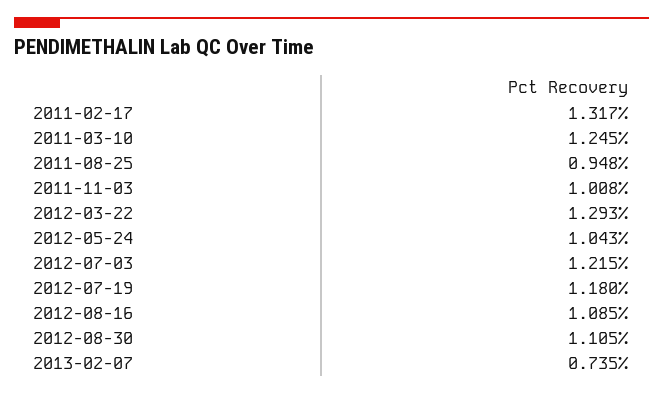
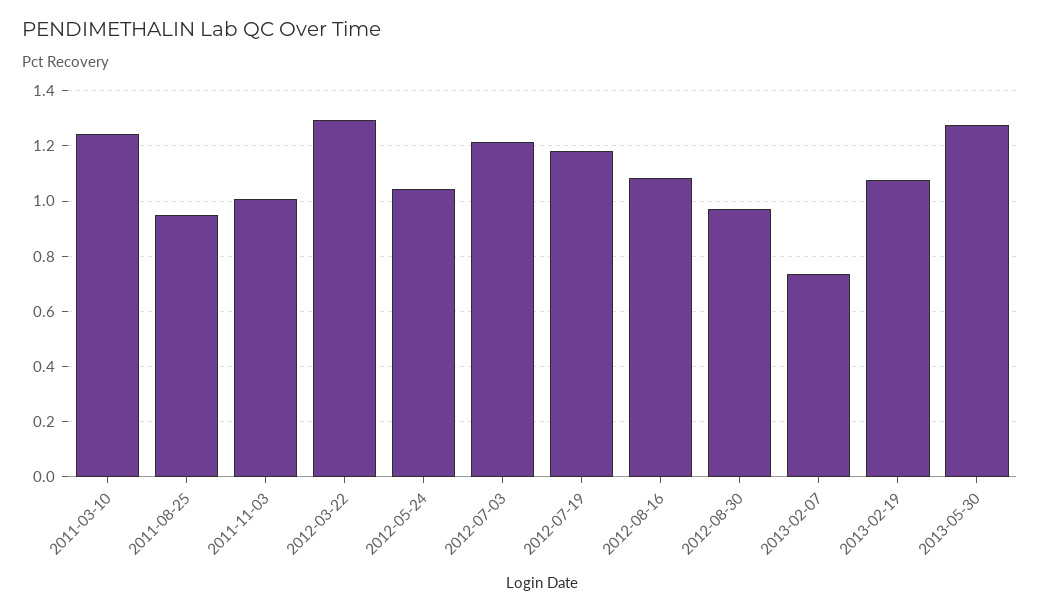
2011-02-17: 1.317 -> none
2012-08-30: 1.105 -> 0.975
2013-02-19: none -> 1.075
2013-05-30: none -> 1.275

